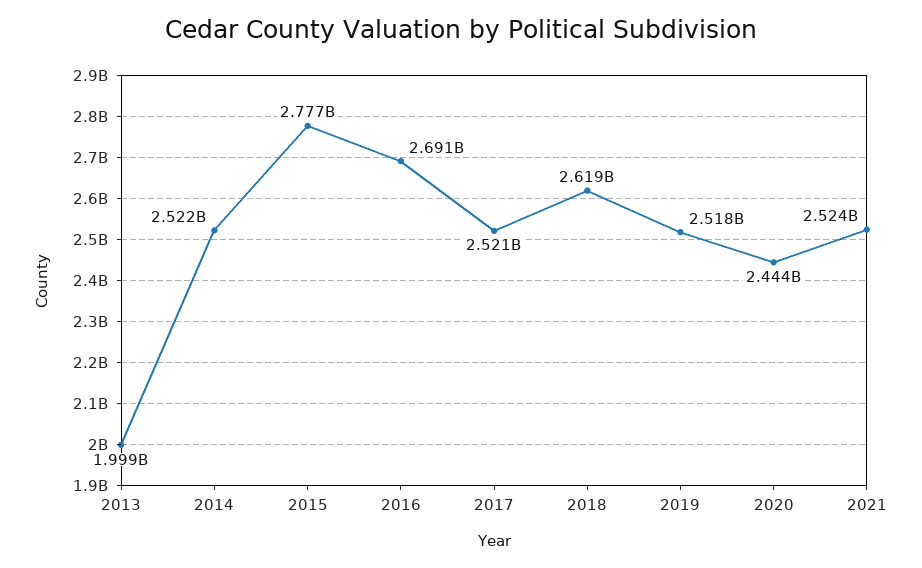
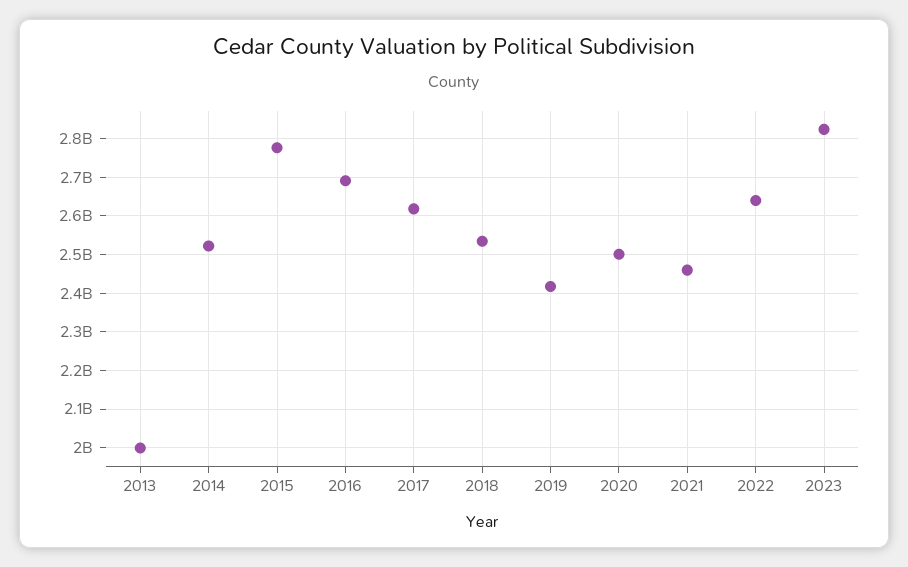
2017: 2521000000 -> 2620000000
2018: 2619000000 -> 2540000000
2019: 2518000000 -> 2420000000
2020: 2444000000 -> 2500000000
2021: 2524000000 -> 2460000000
2022: none -> 2640000000
2023: none -> 2820000000

